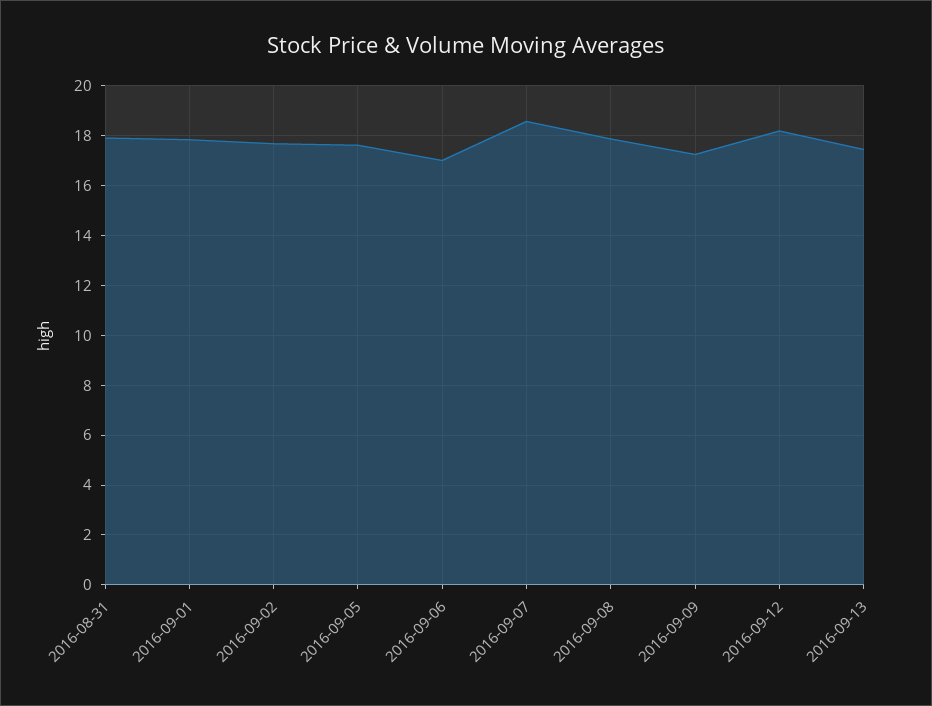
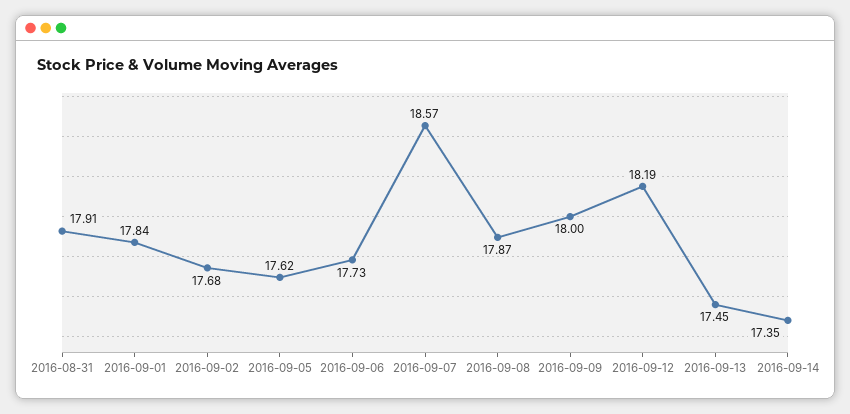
2016-09-06: 17 -> 17.73
2016-09-09: 17.25 -> 18
2016-09-14: none -> 17.35

